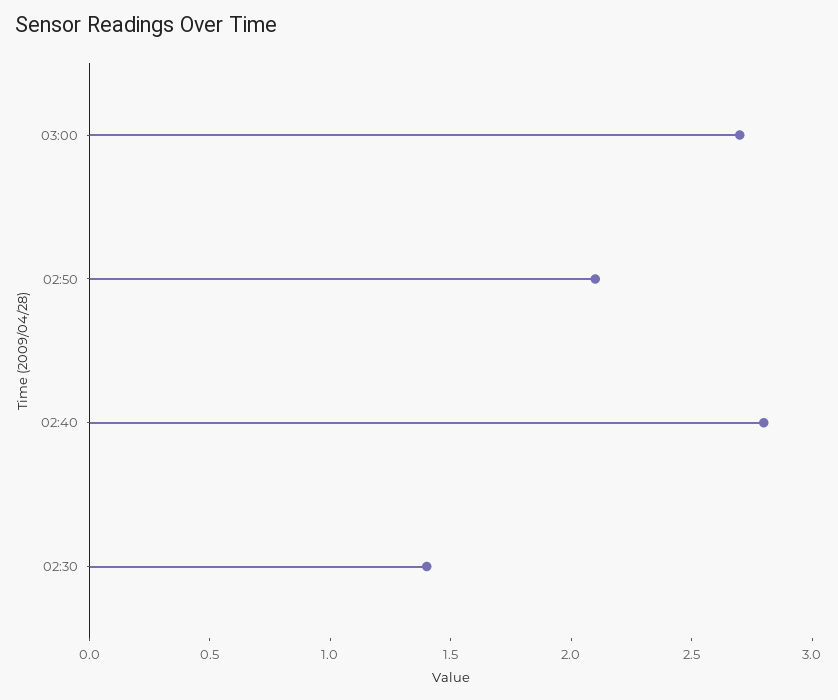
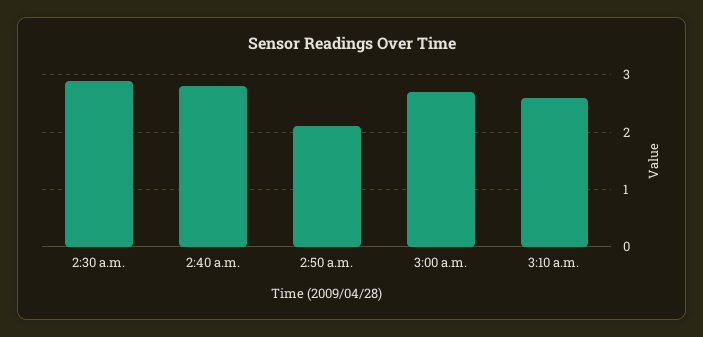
02:30: 1.4 -> 3
3:10 a.m.: none -> 2.5

